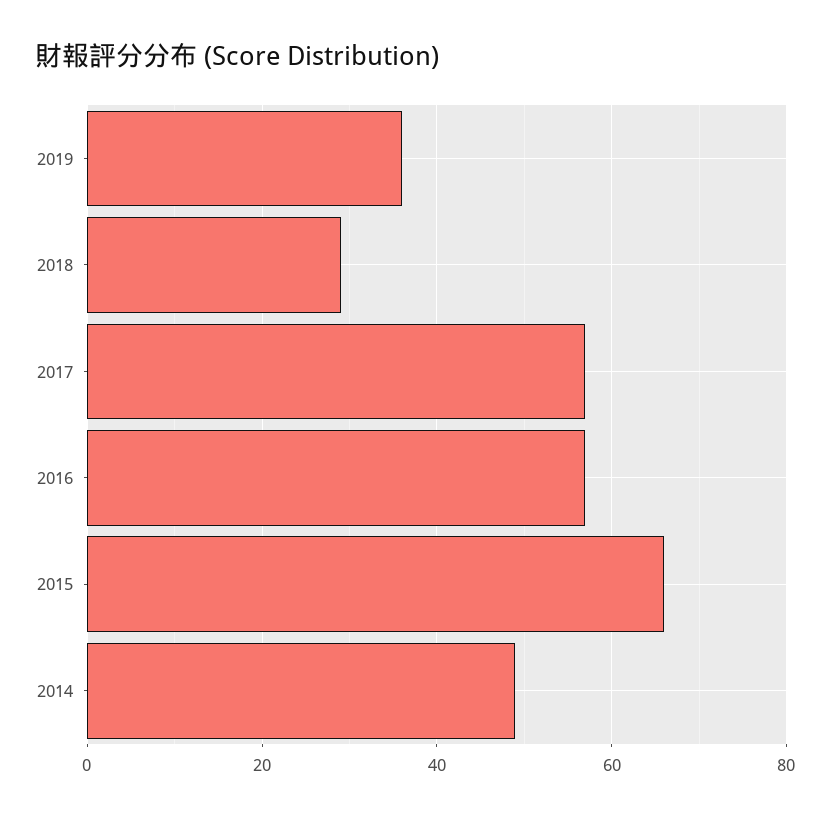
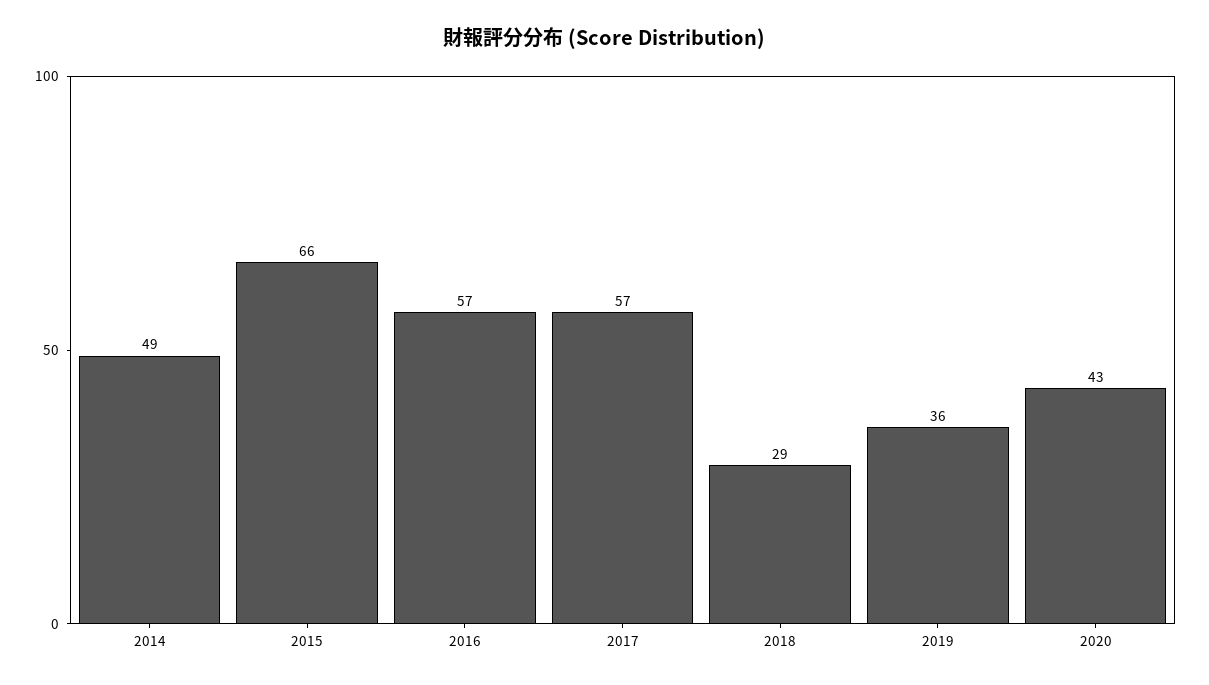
2020: none -> 43

